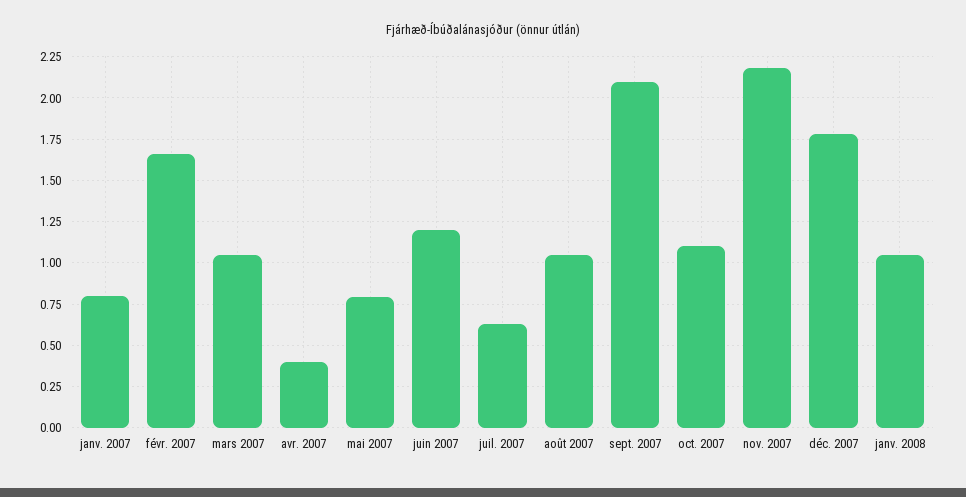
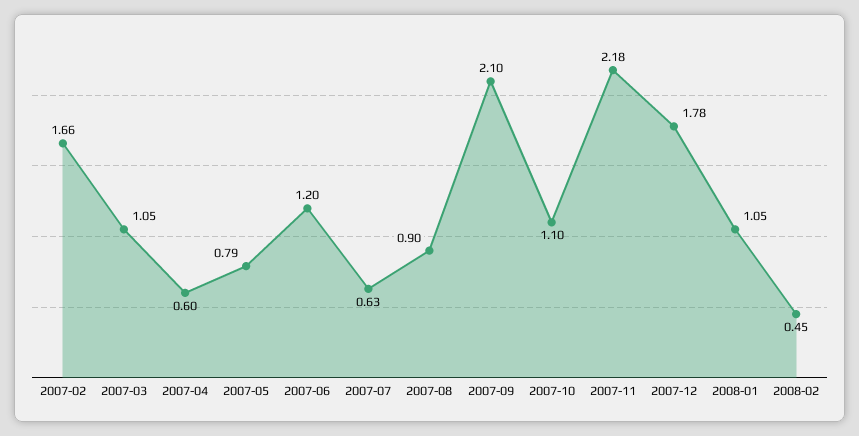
janv. 2007: 0.8 -> none
avr. 2007: 0.4 -> 0.6
août 2007: 1.05 -> 0.9
2008-02: none -> 0.45

